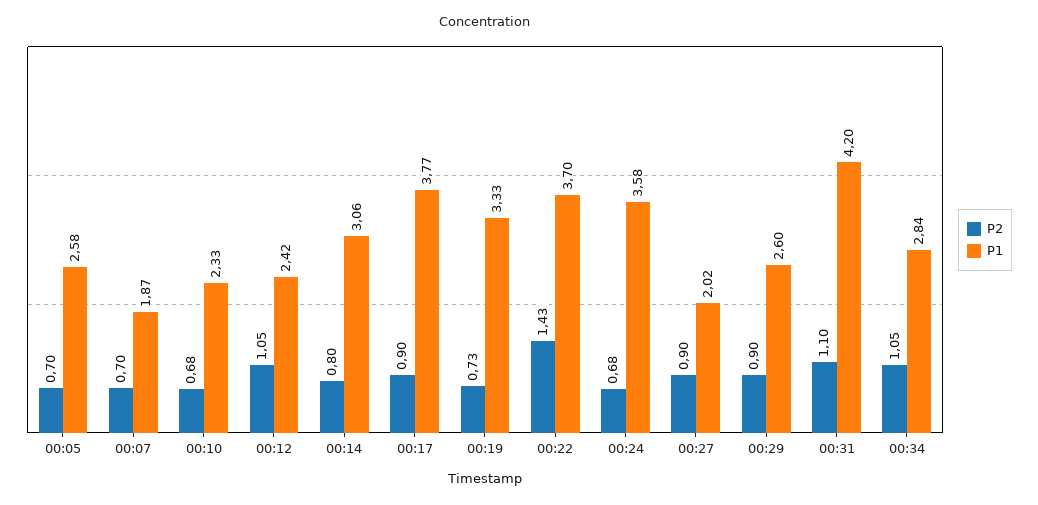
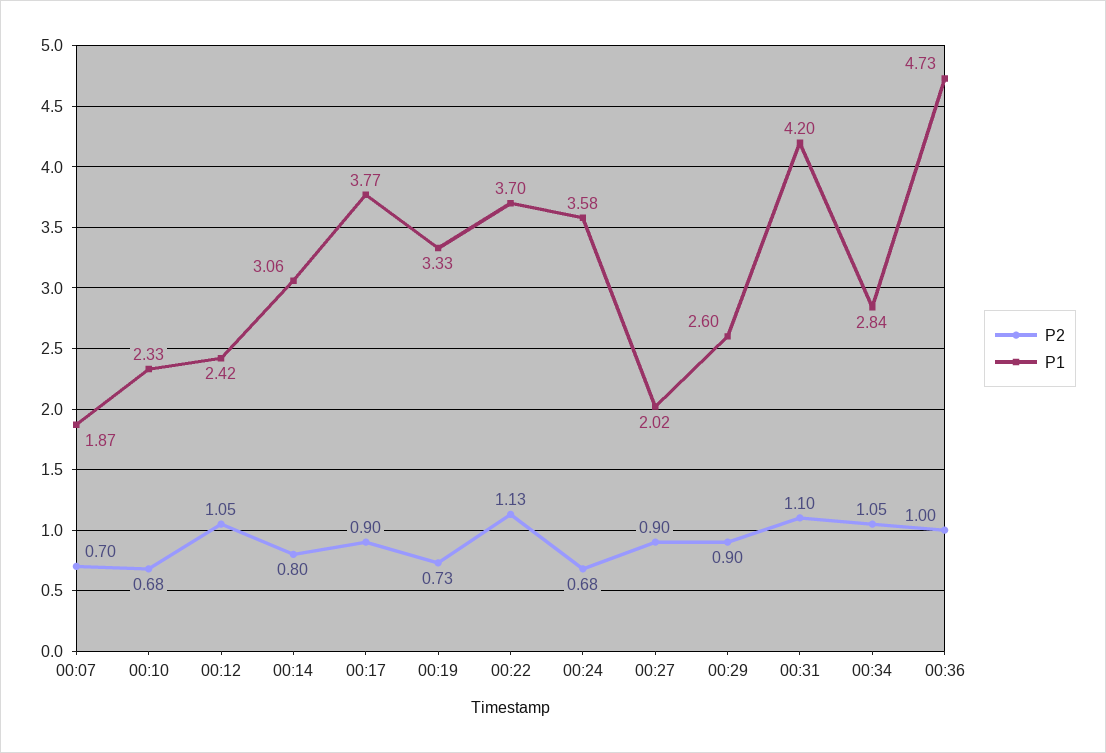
P2, 00:05: 0.7 -> none
P1, 00:05: 2.58 -> none
P2, 00:22: 1.43 -> 1.13
P2, 00:36: none -> 1
P1, 00:36: none -> 4.73

